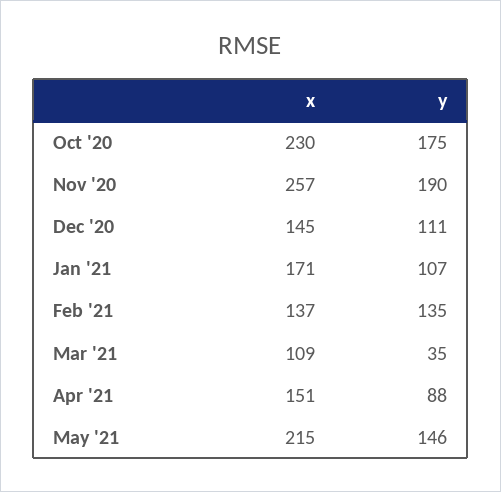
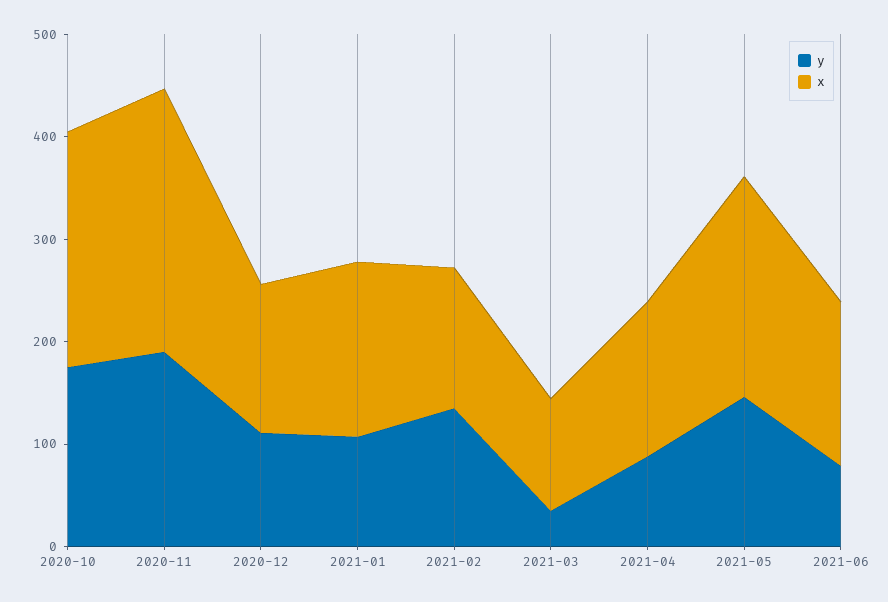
y, 2021-06: none -> 80
x, 2021-06: none -> 160

